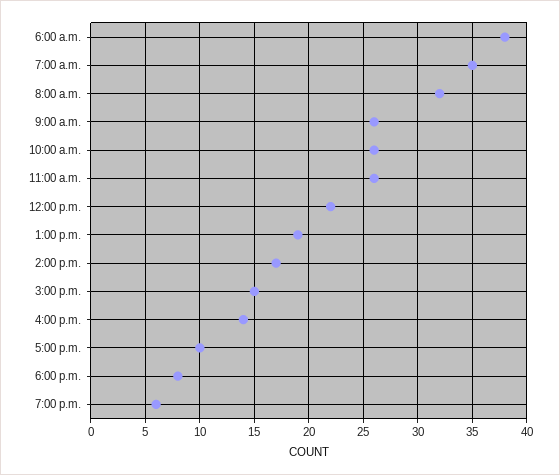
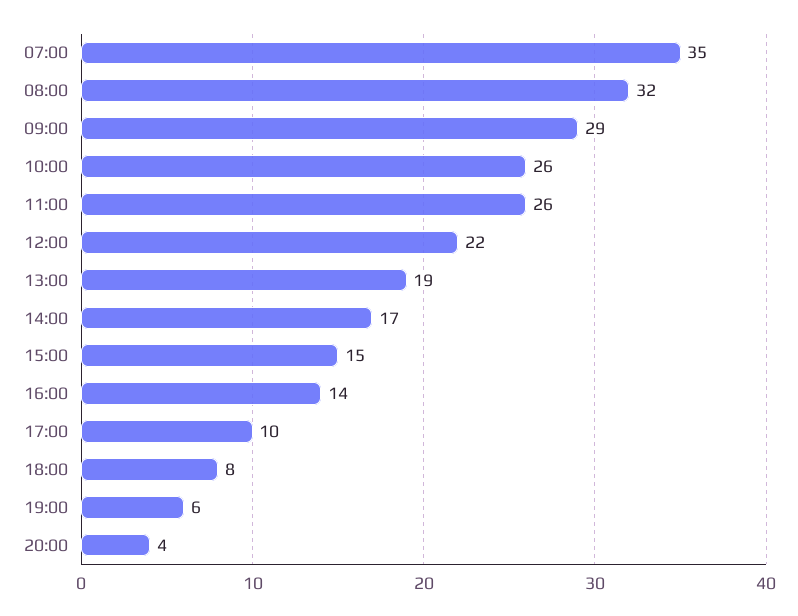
6:00 a.m.: 38 -> none
9:00 a.m.: 26 -> 29
20:00: none -> 4

